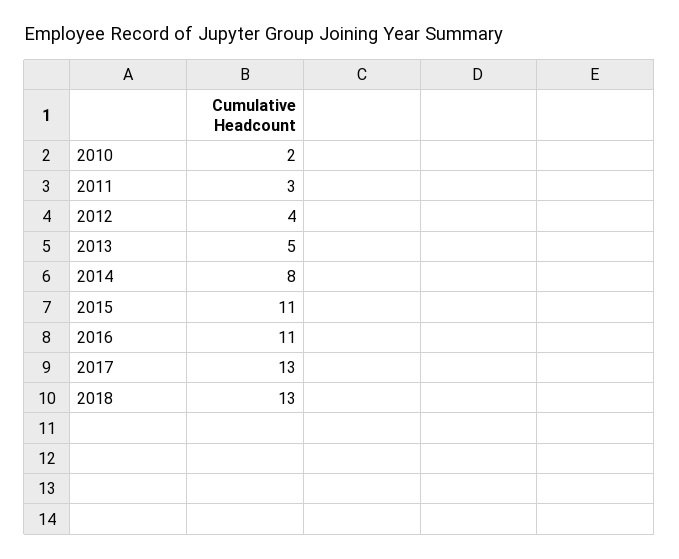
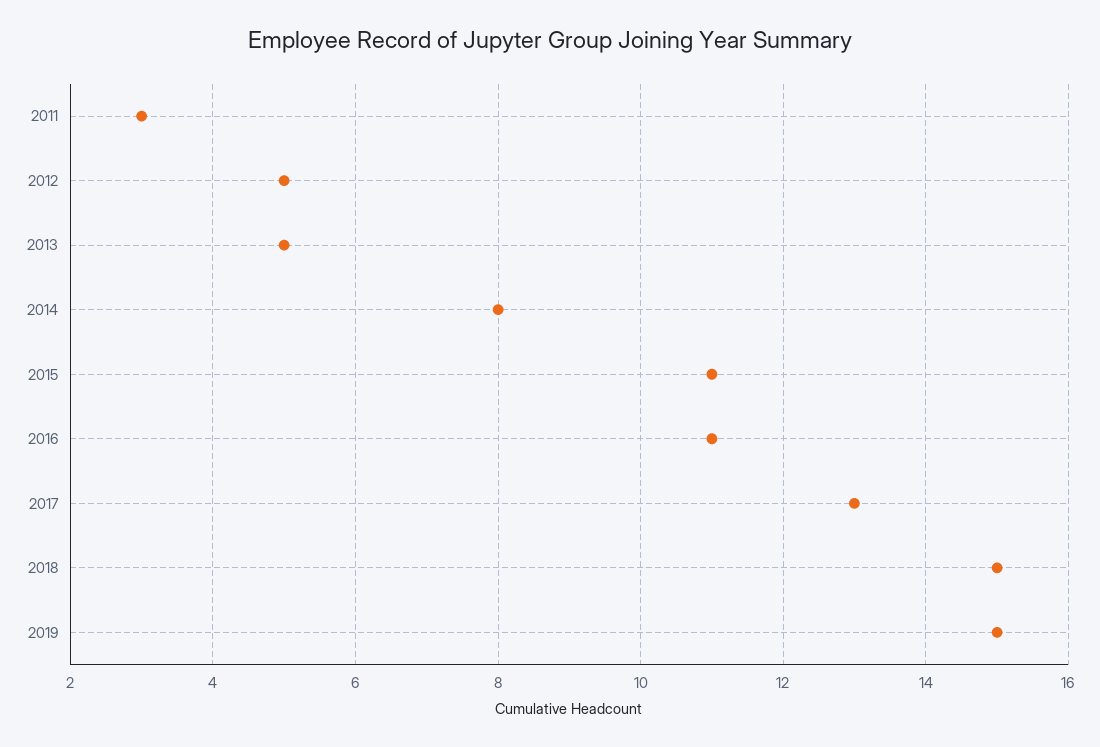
2010: 2 -> none
2012: 4 -> 5
2018: 13 -> 15
2019: none -> 15

